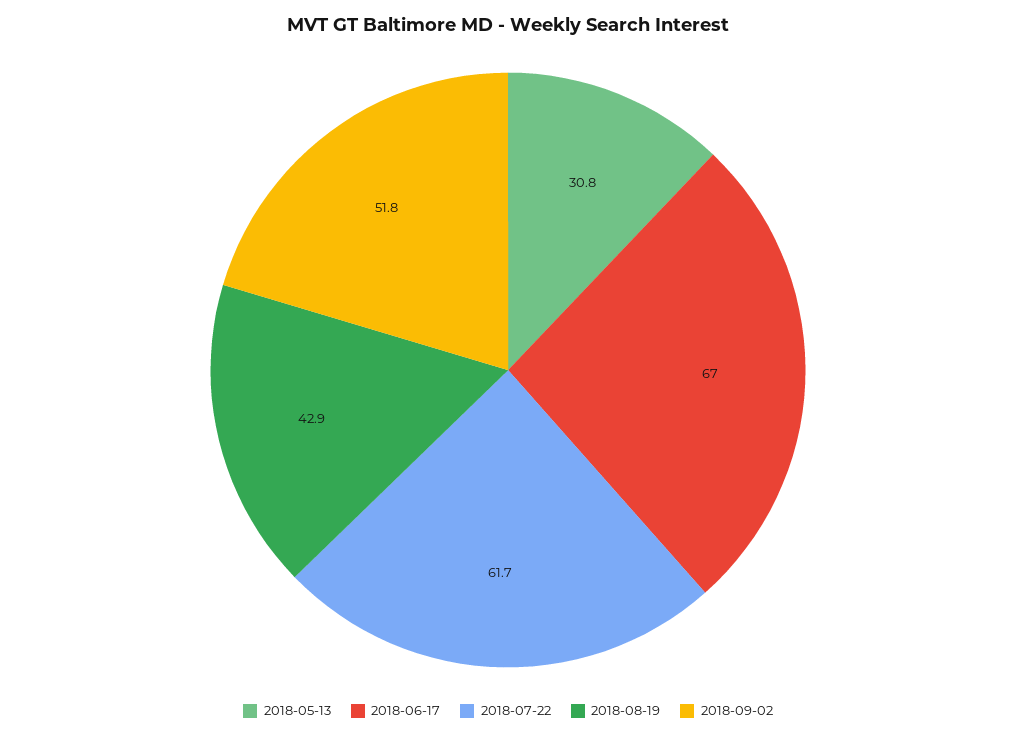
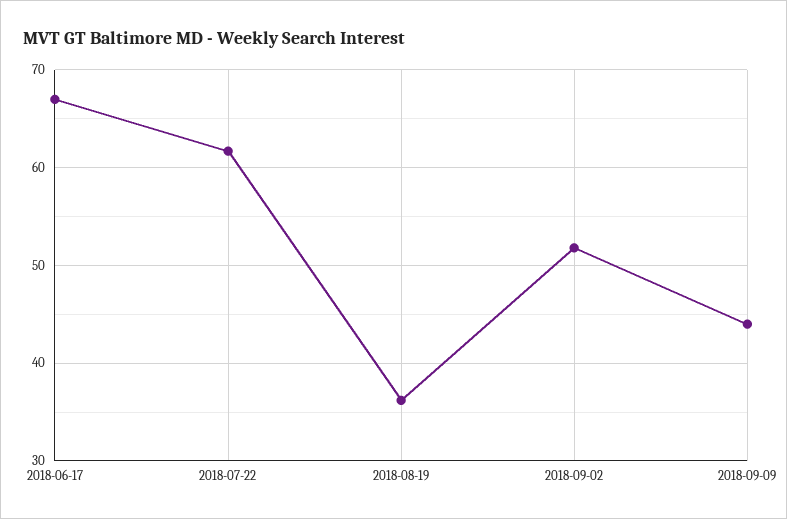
2018-05-13: 30.8 -> none
2018-08-19: 42.9 -> 36
2018-09-09: none -> 44

